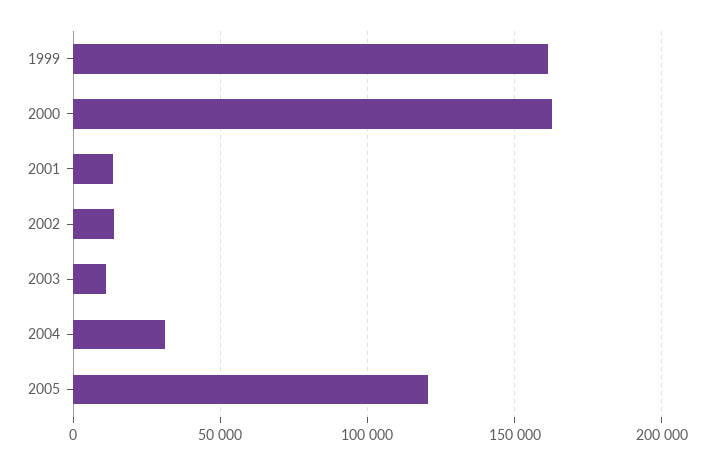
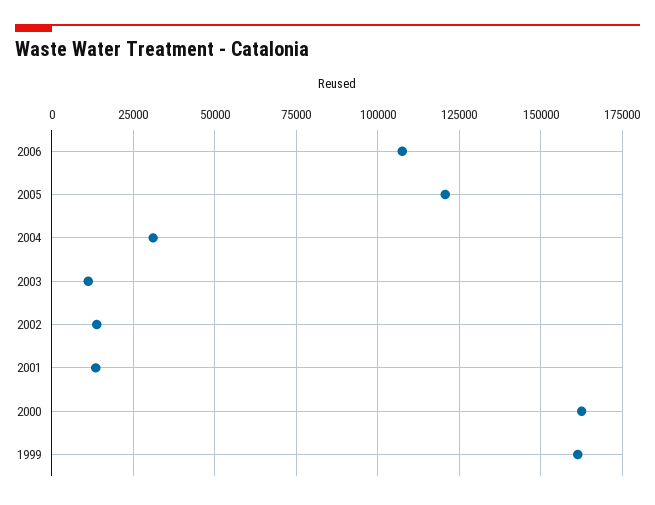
2006: none -> 107500

